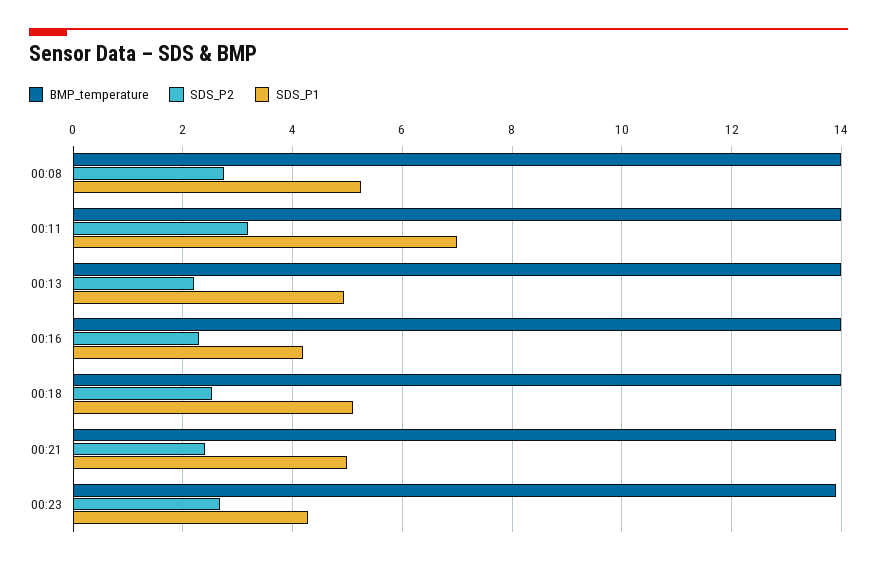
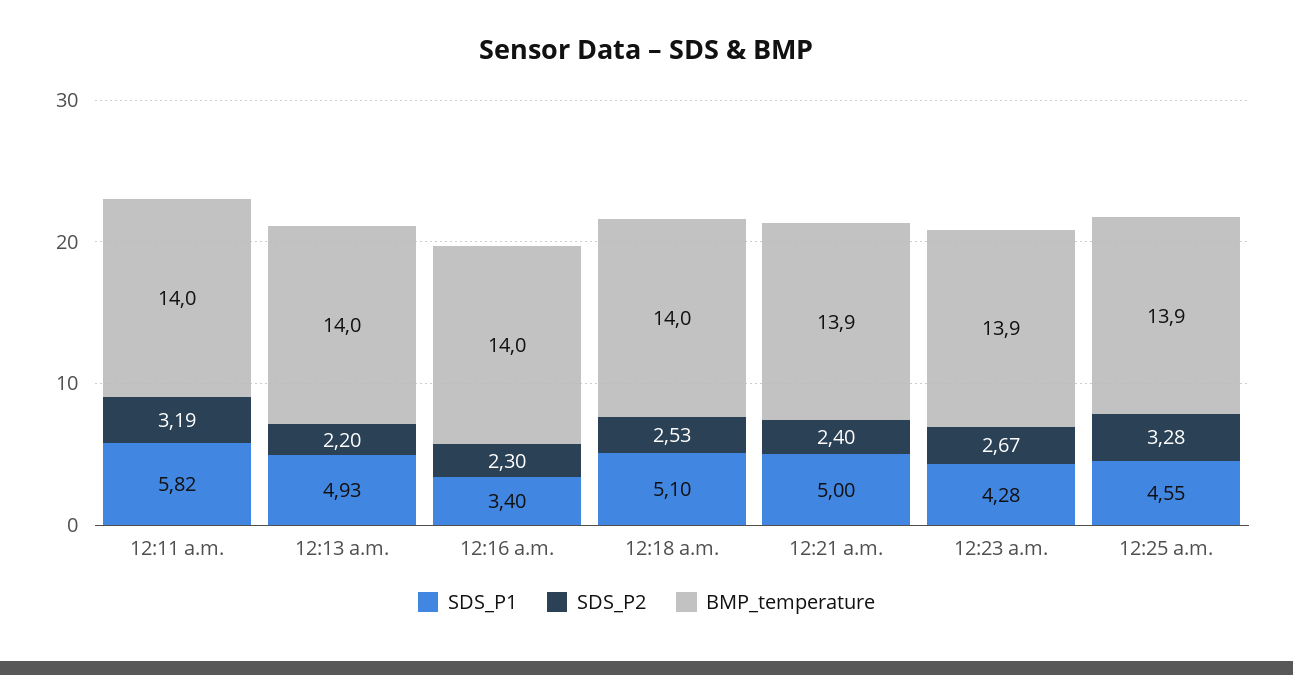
BMP_temperature, 00:08: 14 -> none
SDS_P2, 00:08: 2.8 -> none
SDS_P1, 00:08: 5.2 -> none
SDS_P1, 00:11: 7 -> 5.82
SDS_P1, 00:16: 4.2 -> 3.4
SDS_P1, 12:25 a.m.: none -> 4.55
SDS_P2, 12:25 a.m.: none -> 3.28
BMP_temperature, 12:25 a.m.: none -> 13.9

